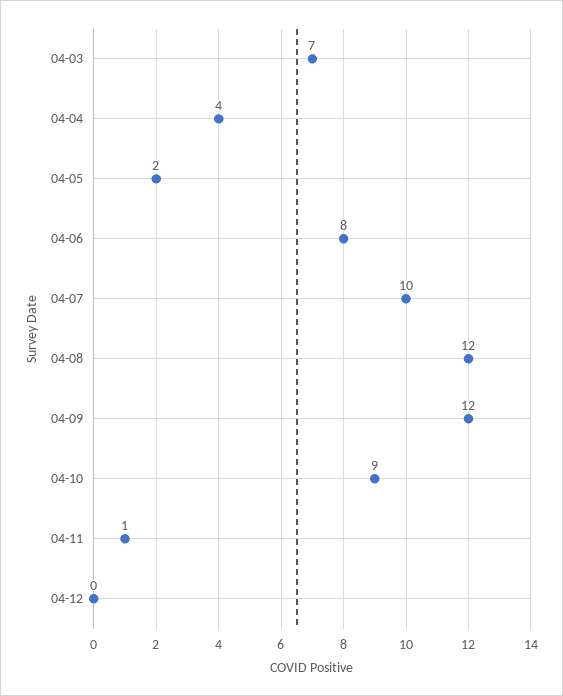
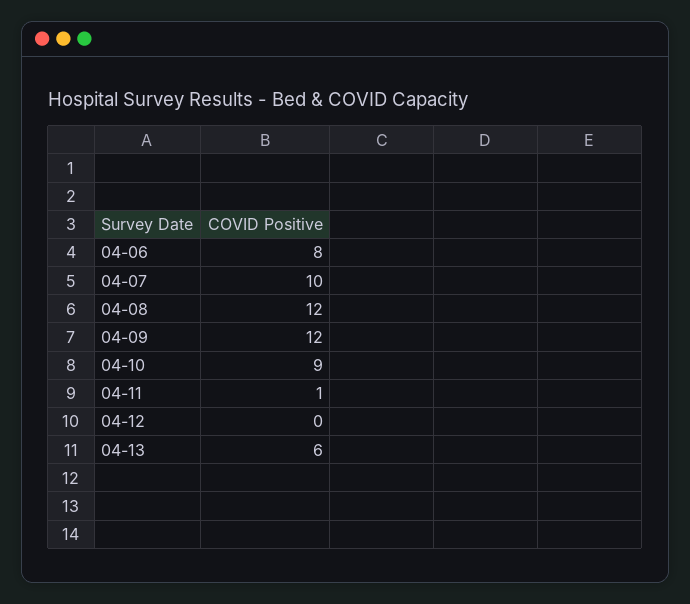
04-03: 7 -> none
04-04: 4 -> none
04-05: 2 -> none
04-13: none -> 6

